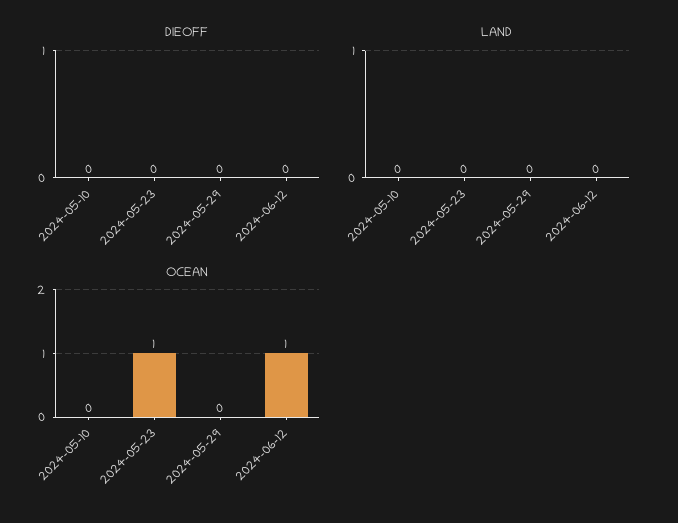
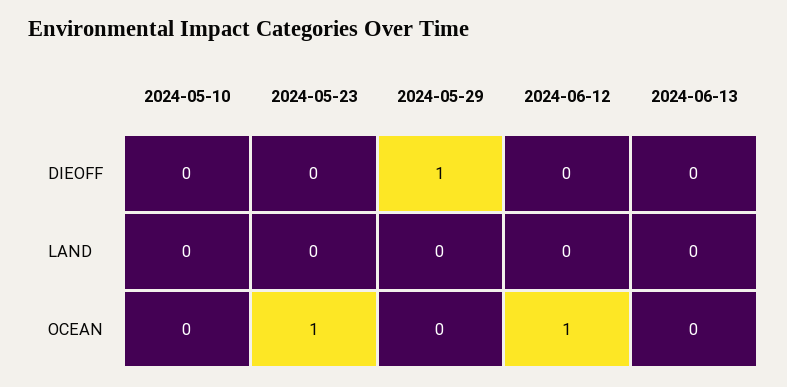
DIEOFF, 2024-05-29: 0 -> 1
DIEOFF, 2024-06-13: none -> 0
LAND, 2024-06-13: none -> 0
OCEAN, 2024-06-13: none -> 0

